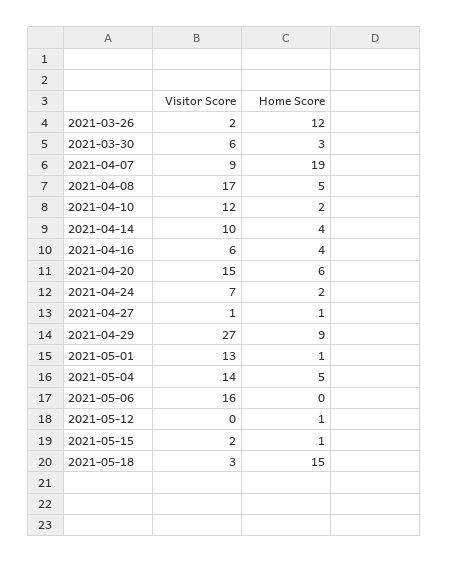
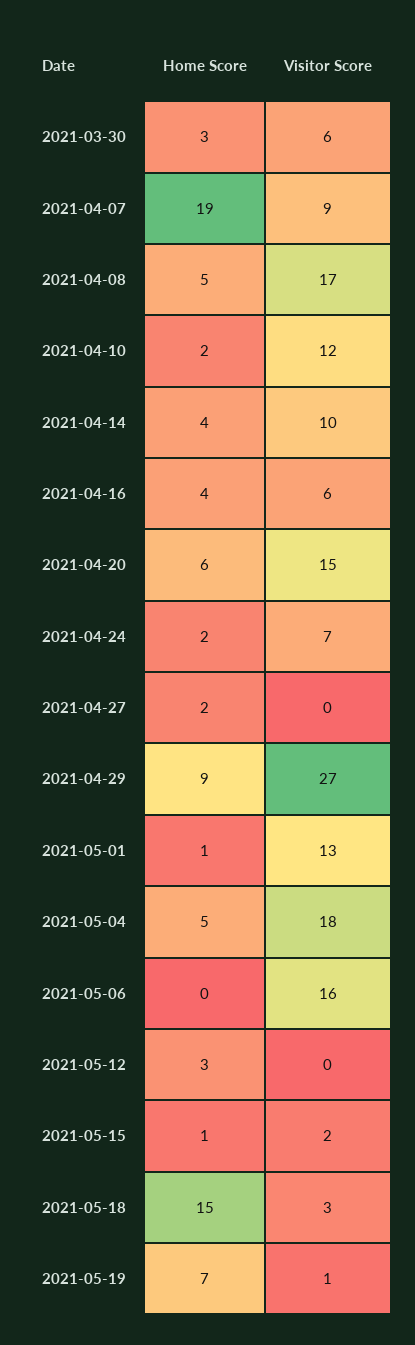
Visitor Score, 2021-03-26: 2 -> none
Home Score, 2021-03-26: 12 -> none
Visitor Score, 2021-04-27: 1 -> 0
Home Score, 2021-04-27: 1 -> 2
Visitor Score, 2021-05-04: 14 -> 18
Home Score, 2021-05-12: 1 -> 3
Home Score, 2021-05-19: none -> 7
Visitor Score, 2021-05-19: none -> 1

